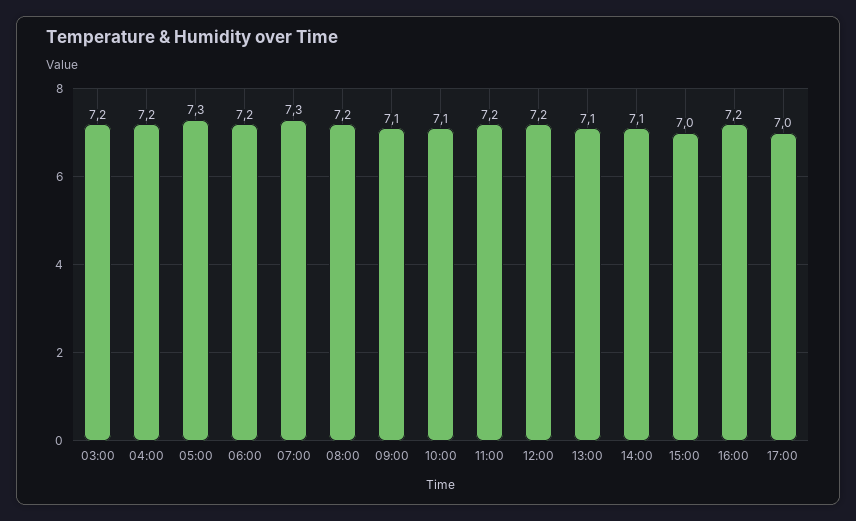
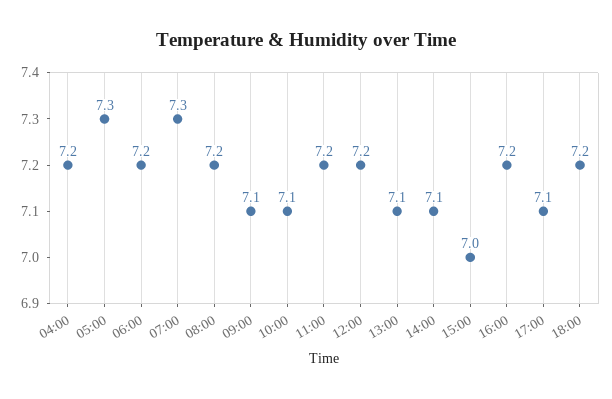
03:00: 7.2 -> none
17:00: 7 -> 7.1
18:00: none -> 7.2

